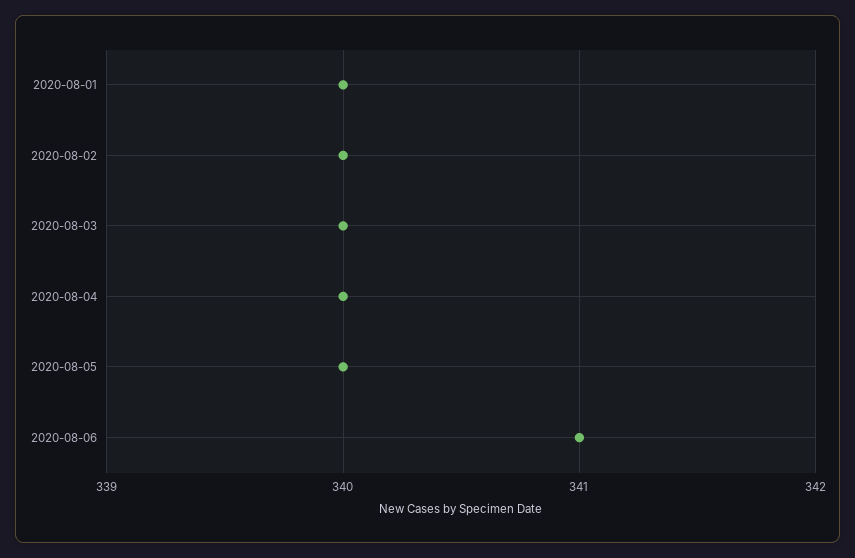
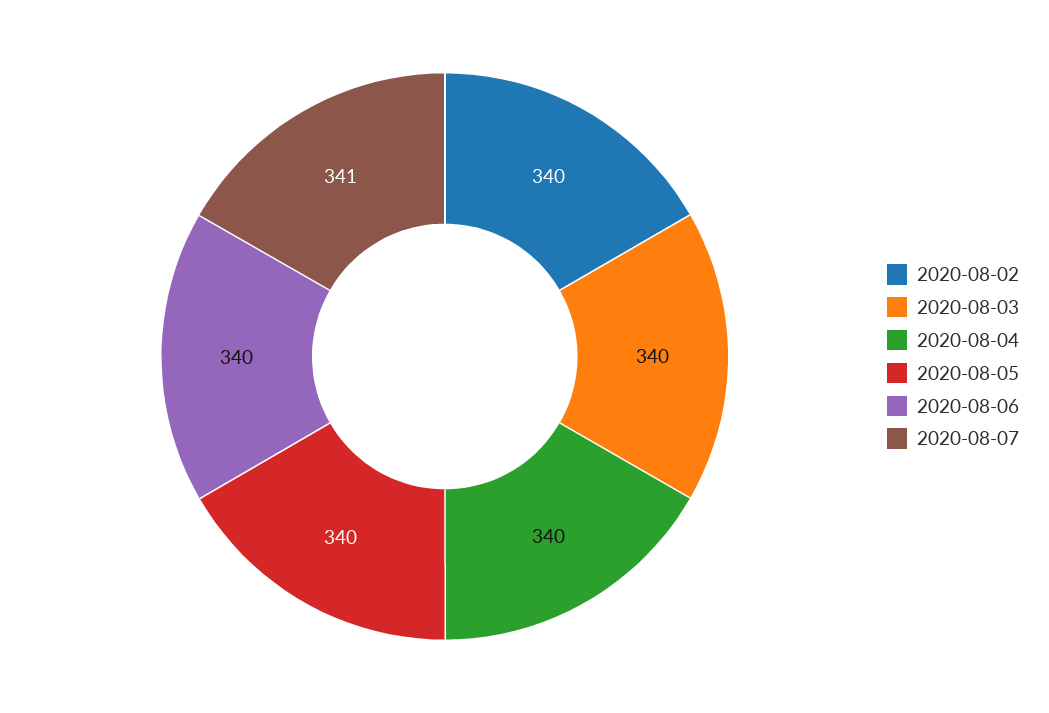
2020-08-01: 340 -> none
2020-08-06: 341 -> 340
2020-08-07: none -> 341

